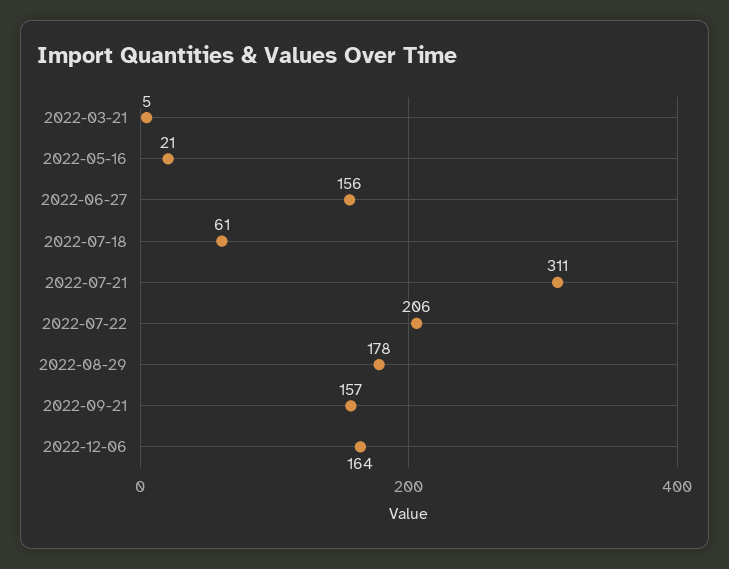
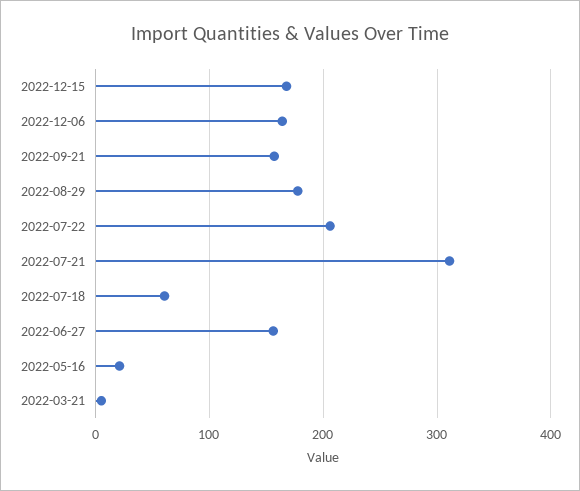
2022-12-15: none -> 170

